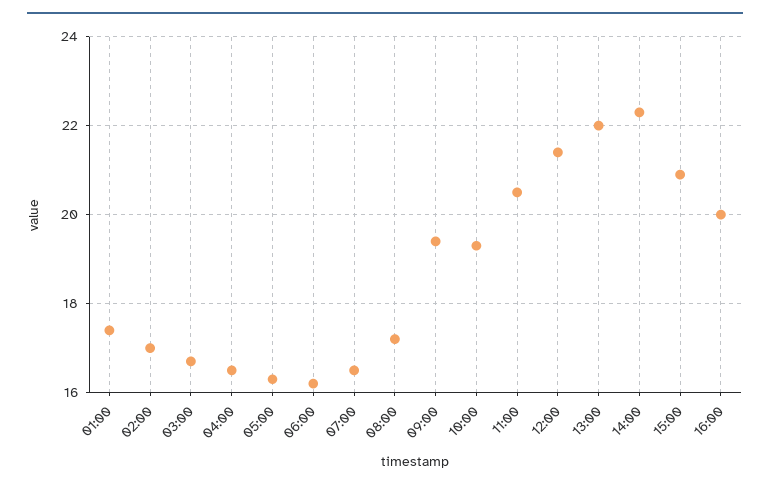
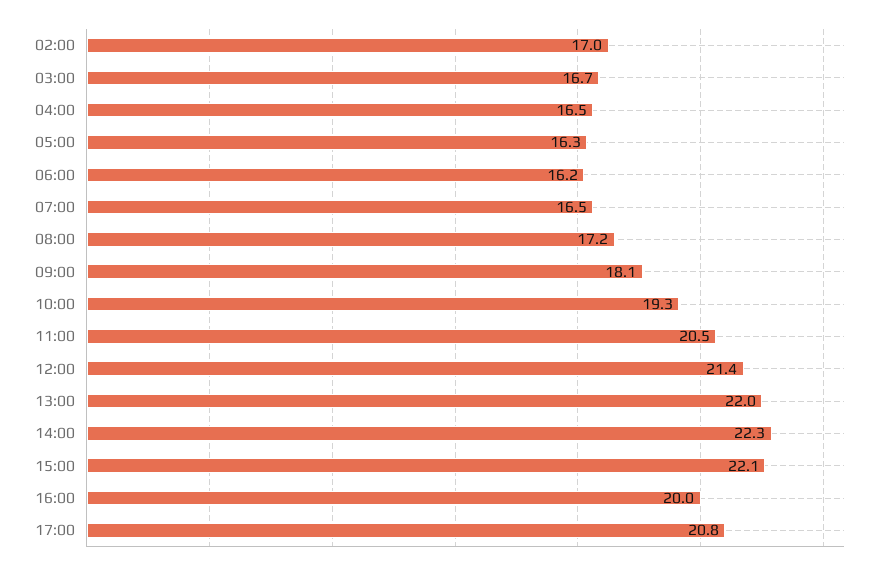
01:00: 17.5 -> none
09:00: 19.5 -> 18.1
15:00: 21 -> 22.1
17:00: none -> 20.8

